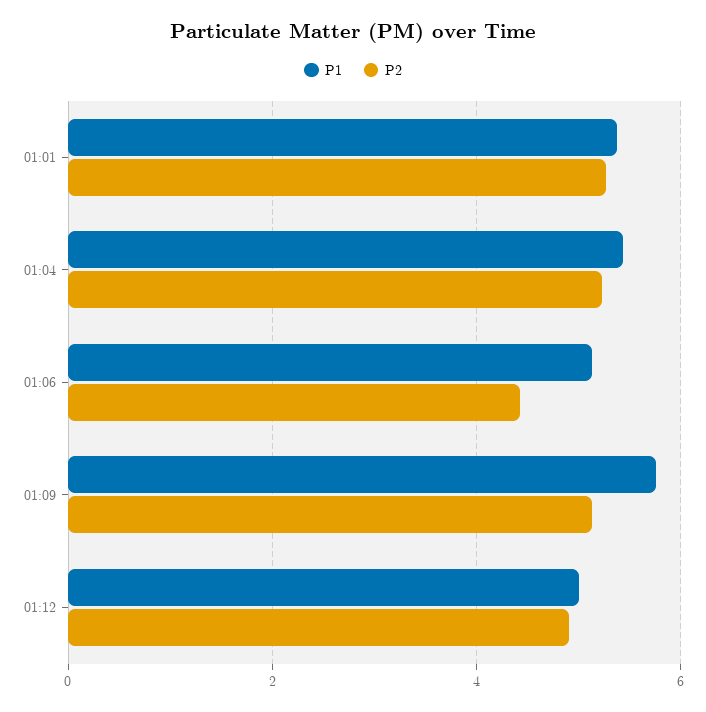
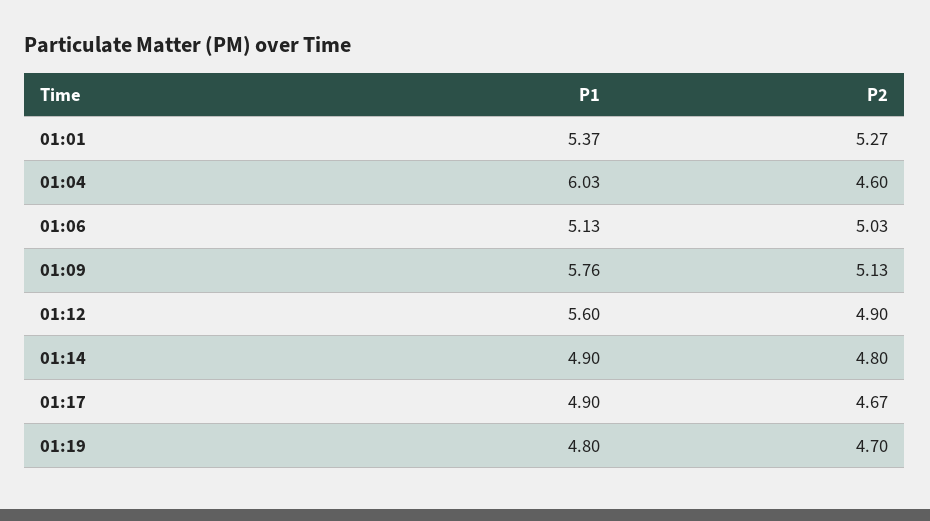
P1, 01:04: 5.4 -> 6.03
P2, 01:04: 5.2 -> 4.6
P2, 01:06: 4.4 -> 5.03
P1, 01:12: 5 -> 5.6
P1, 01:14: none -> 4.9
P2, 01:14: none -> 4.8
P1, 01:17: none -> 4.9
P2, 01:17: none -> 4.67
P1, 01:19: none -> 4.8
P2, 01:19: none -> 4.7

